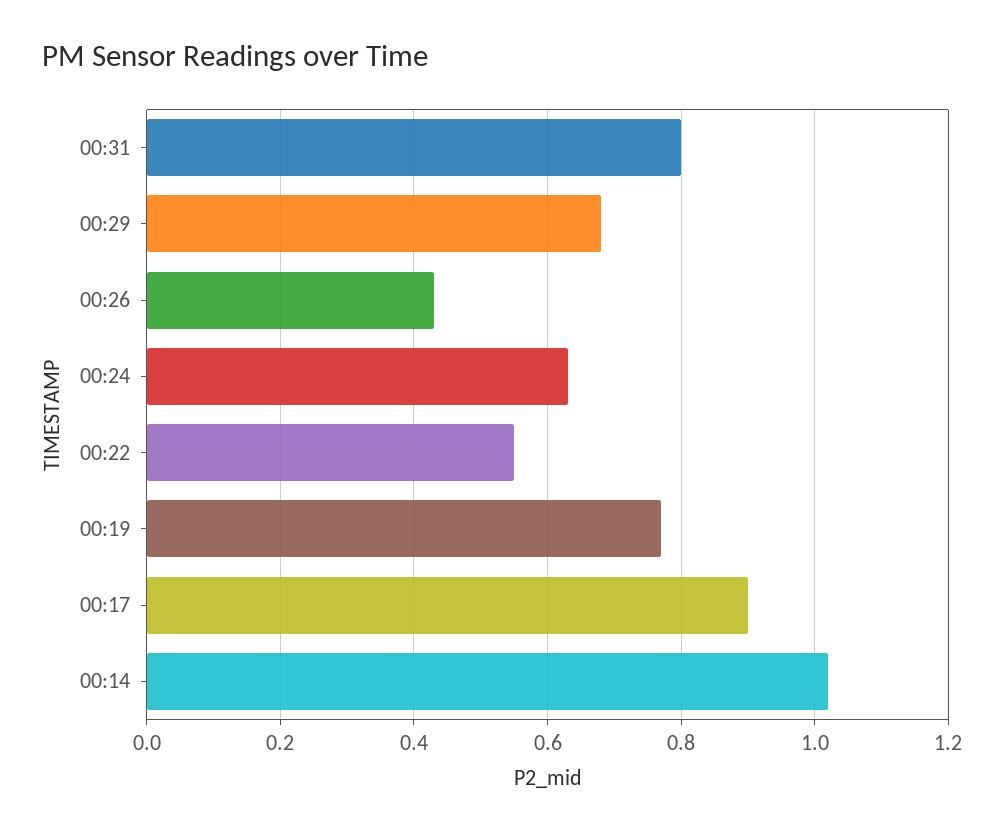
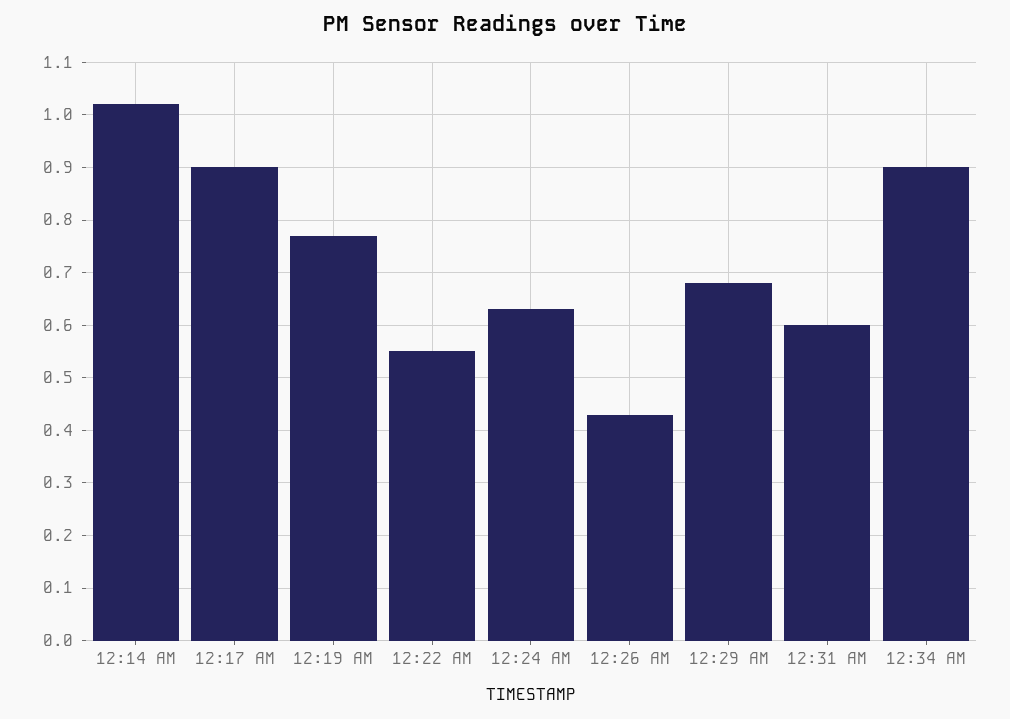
00:31: 0.8 -> 0.6
12:34 AM: none -> 0.9

